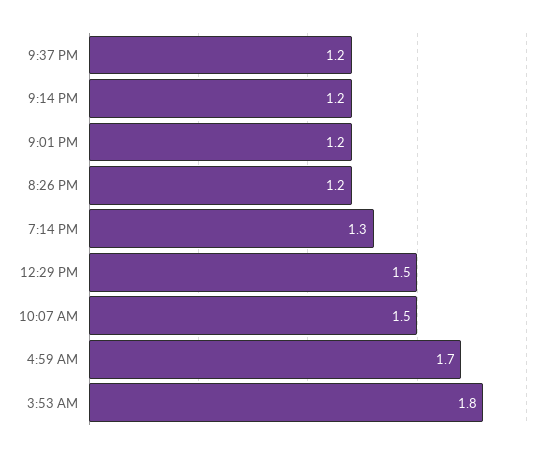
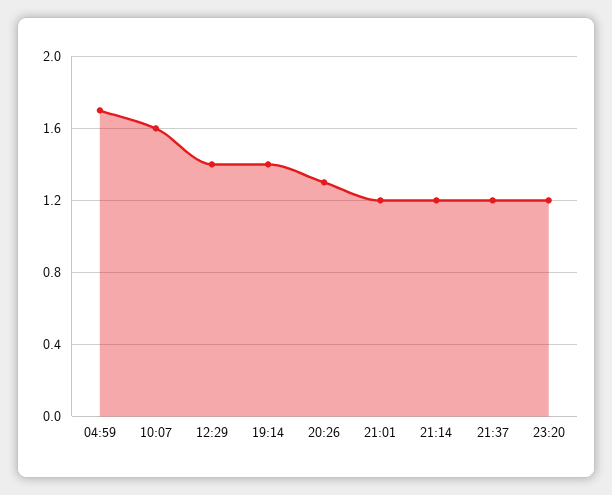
8:26 PM: 1.2 -> 1.3
7:14 PM: 1.3 -> 1.4
12:29 PM: 1.5 -> 1.4
10:07 AM: 1.5 -> 1.6
3:53 AM: 1.8 -> none
23:20: none -> 1.2

